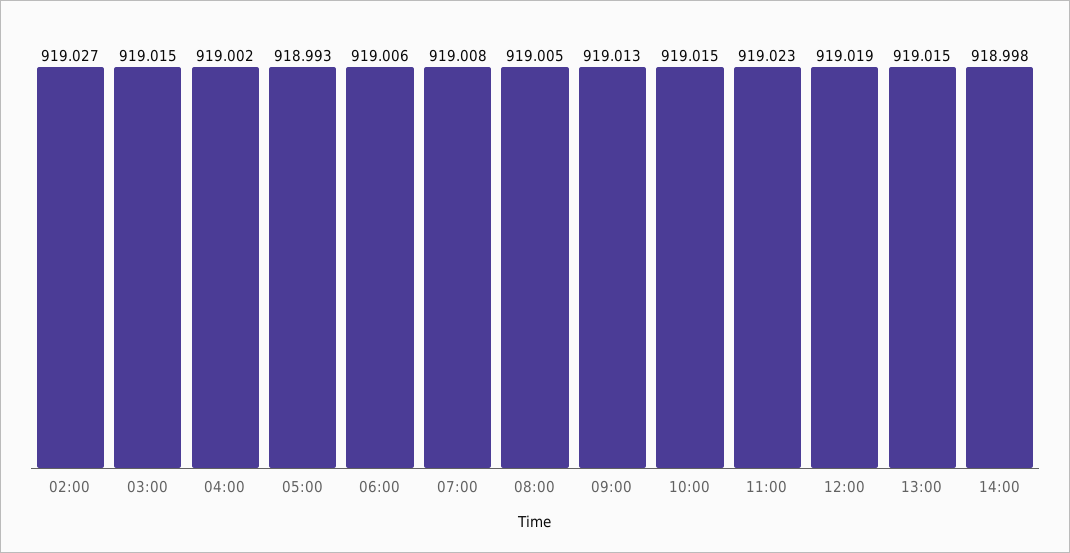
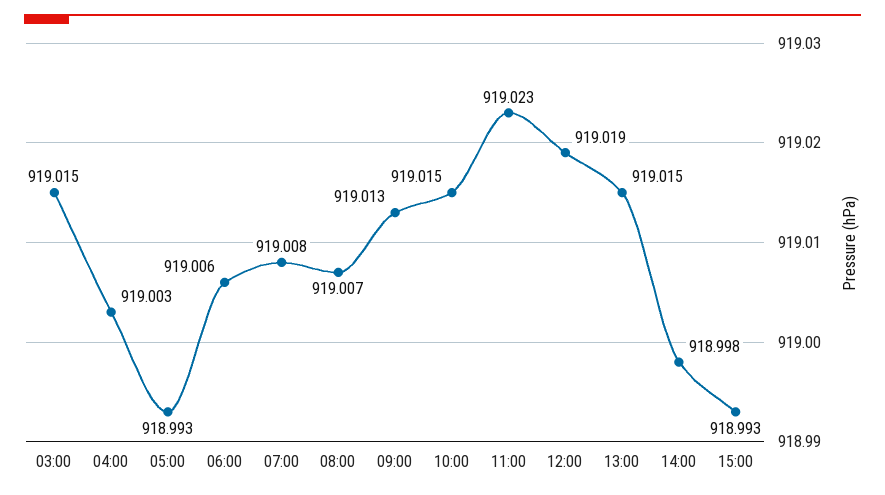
02:00: 919.027 -> none
04:00: 919.002 -> 919.003
08:00: 919.005 -> 919.007
15:00: none -> 918.993

